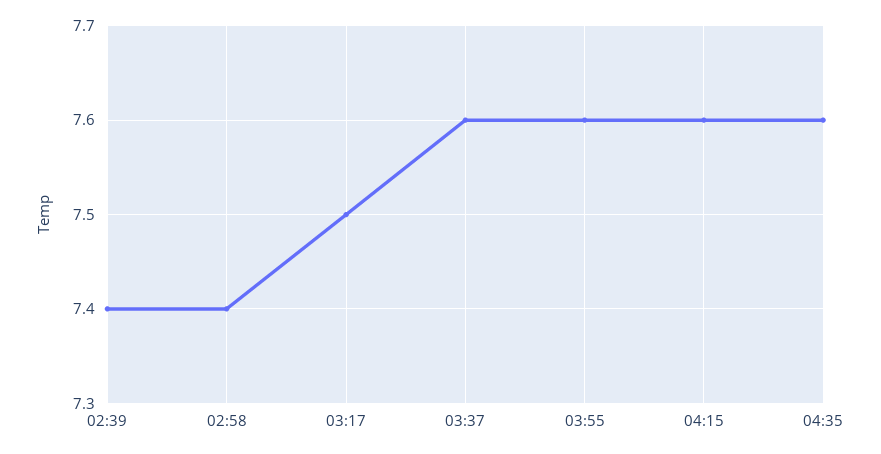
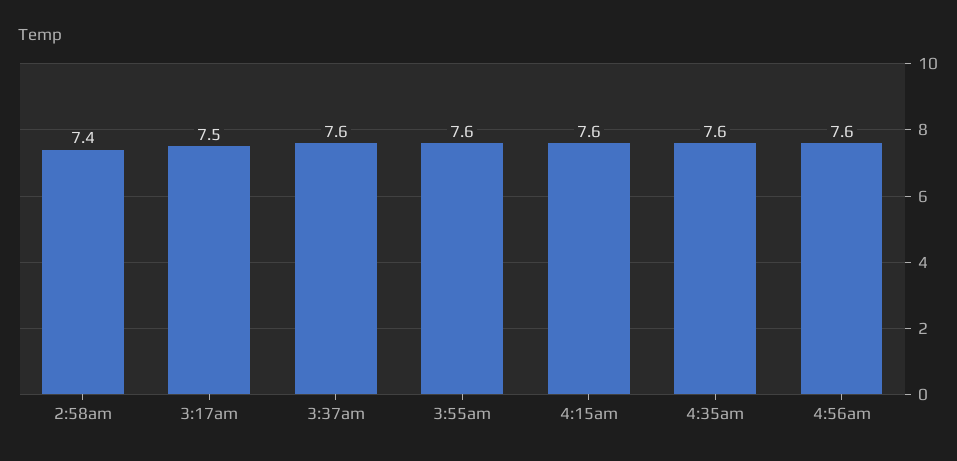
02:39: 7.4 -> none
4:56am: none -> 7.6

